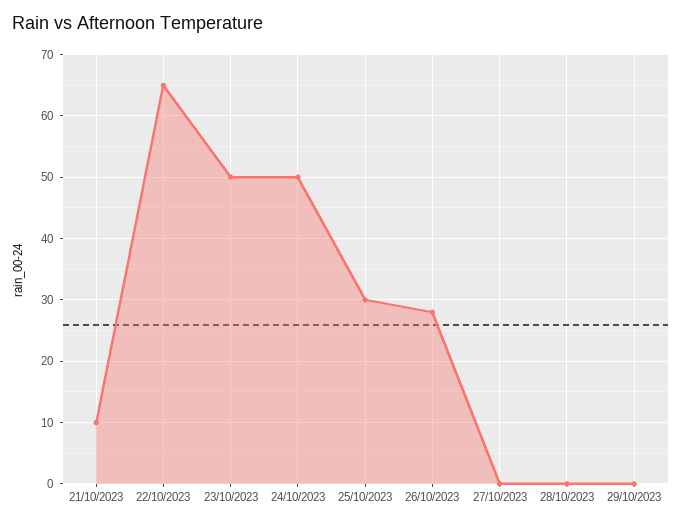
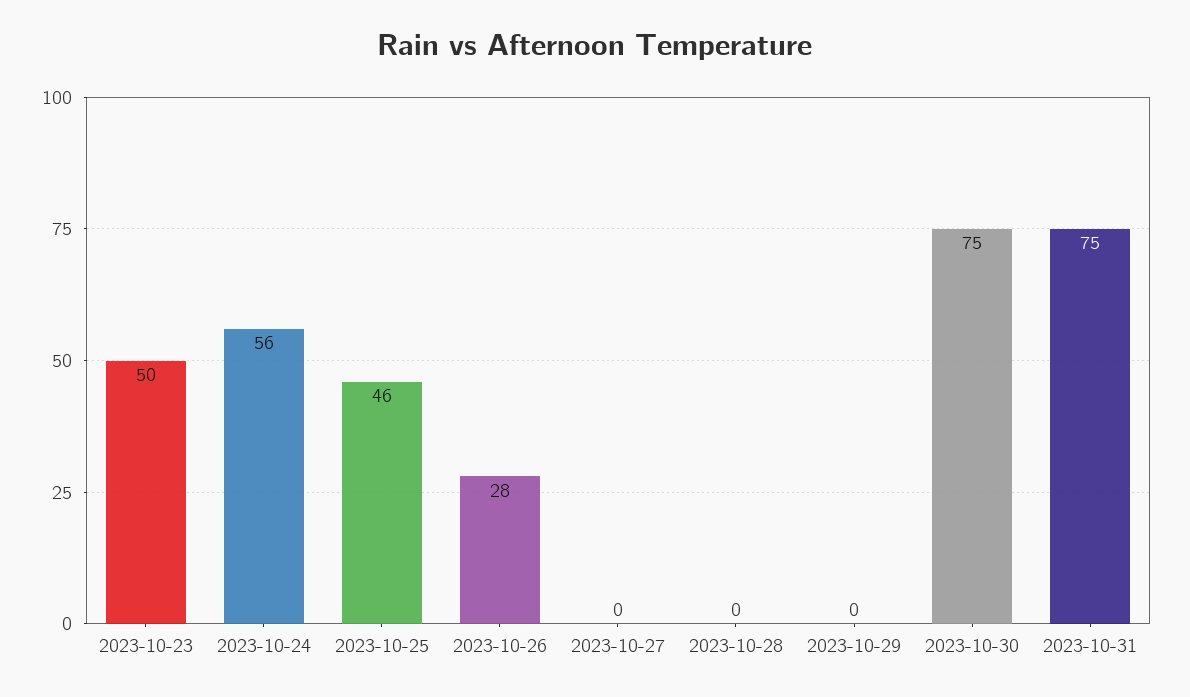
21/10/2023: 10 -> none
22/10/2023: 65 -> none
24/10/2023: 50 -> 56
25/10/2023: 30 -> 46
2023-10-30: none -> 75
2023-10-31: none -> 75

